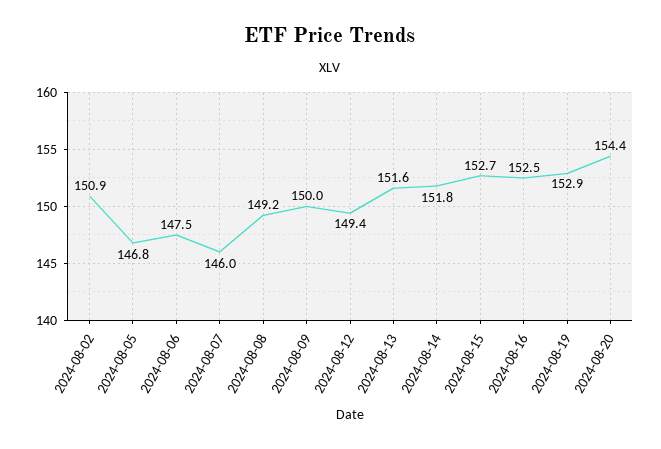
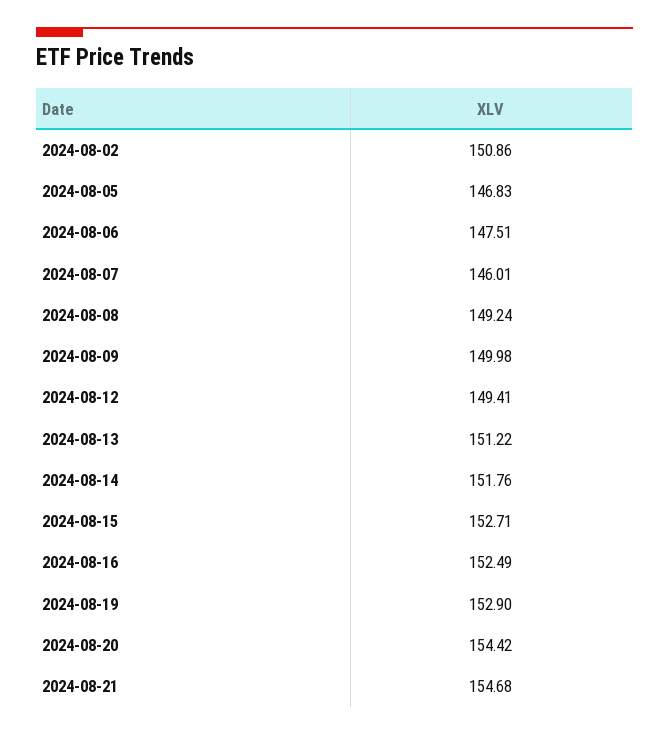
2024-08-13: 151.6 -> 151.22
2024-08-21: none -> 154.68

